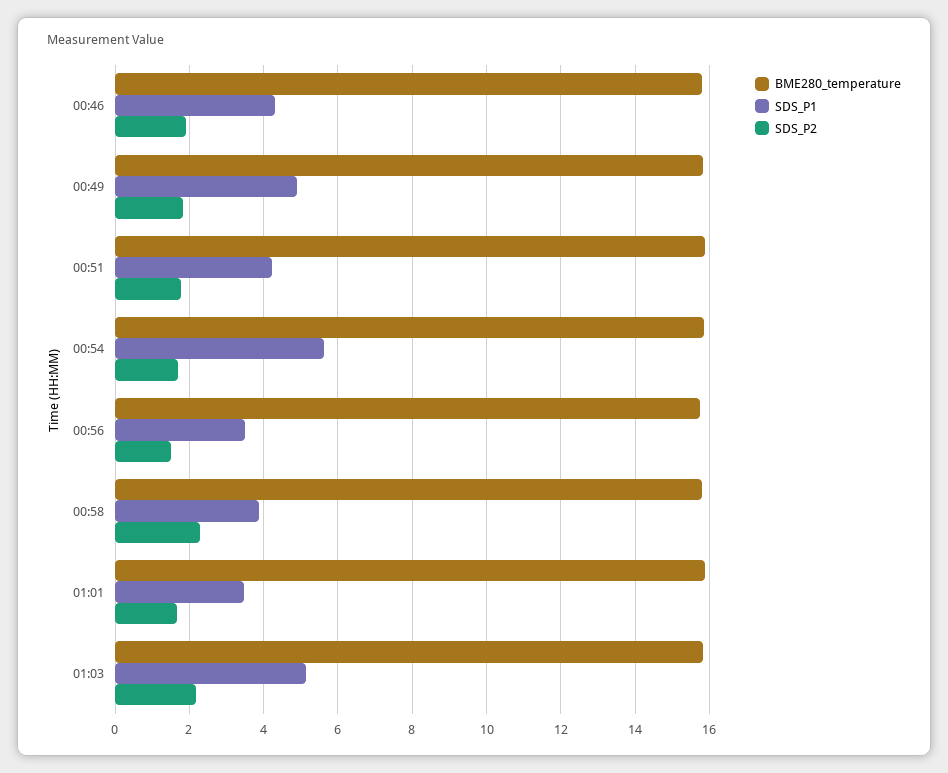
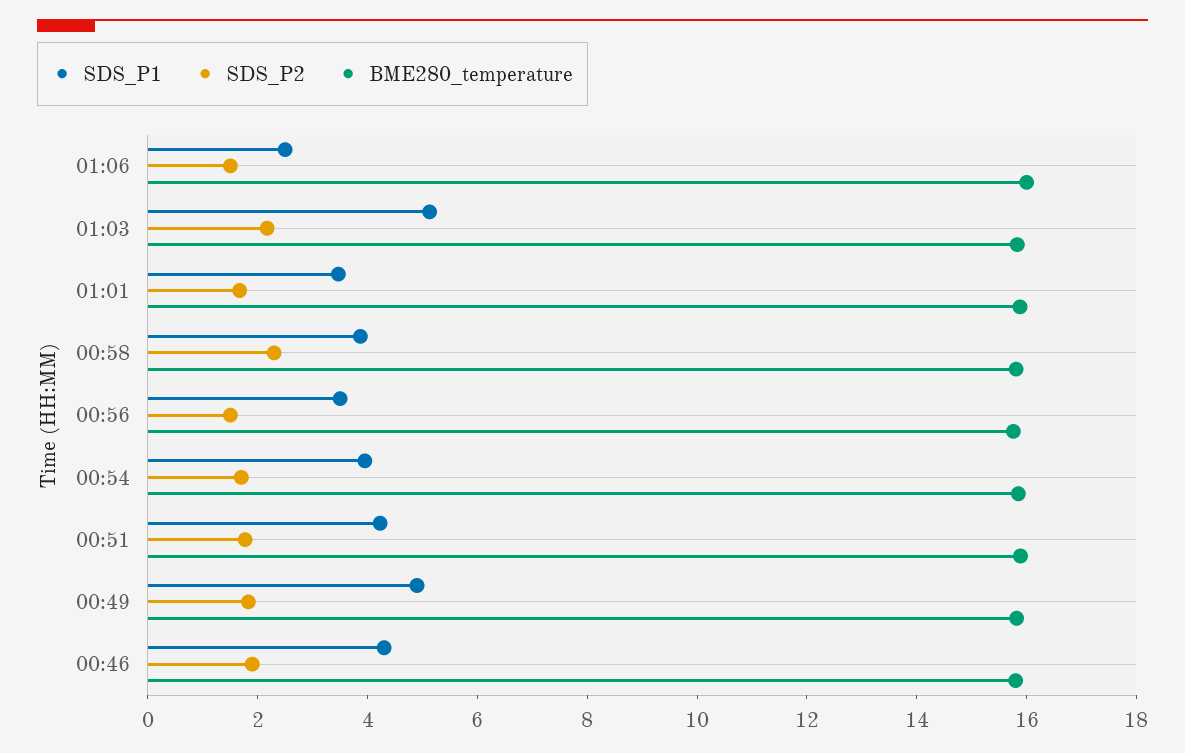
SDS_P1, 00:54: 5.6 -> 4
SDS_P1, 01:06: none -> 2.5
SDS_P2, 01:06: none -> 1.5
BME280_temperature, 01:06: none -> 16

